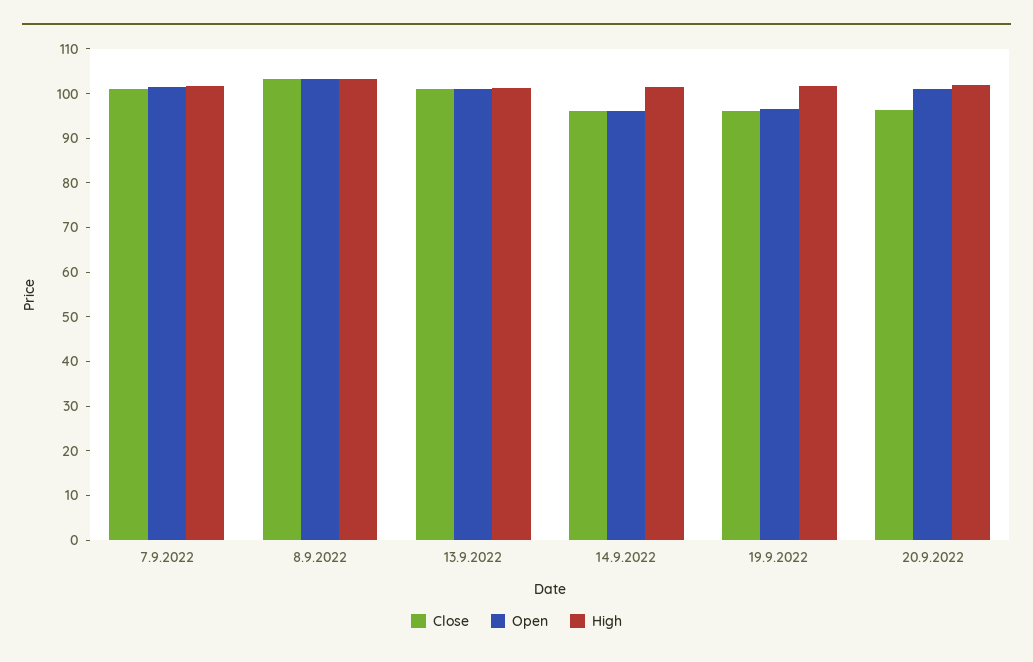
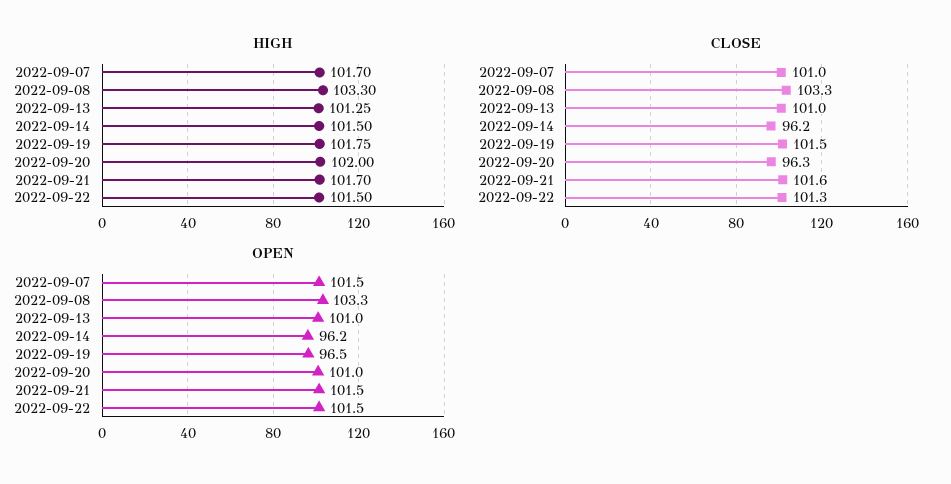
Close, 19.9.2022: 96 -> 101.5
High, 2022-09-21: none -> 101.7
High, 2022-09-22: none -> 101.5
Close, 2022-09-21: none -> 101.6
Close, 2022-09-22: none -> 101.3
Open, 2022-09-21: none -> 101.5
Open, 2022-09-22: none -> 101.5

